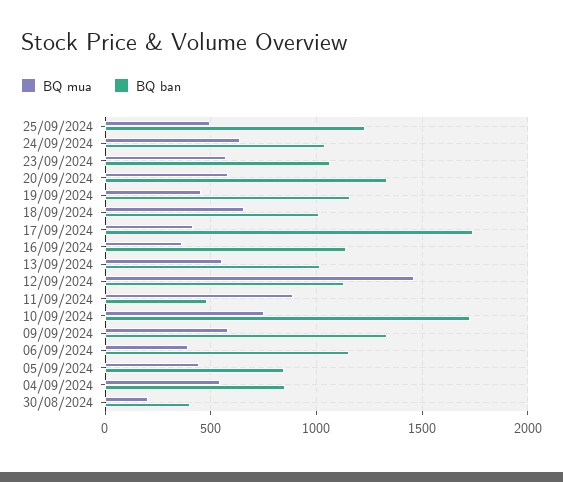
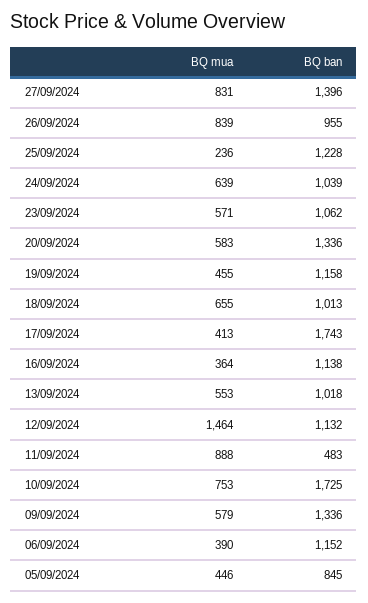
BQ mua, 25/09/2024: 500 -> 236
BQ mua, 04/09/2024: 550 -> none
BQ ban, 04/09/2024: 850 -> none
BQ mua, 30/08/2024: 200 -> none
BQ ban, 30/08/2024: 400 -> none
BQ mua, 27/09/2024: none -> 831
BQ ban, 27/09/2024: none -> 1396
BQ mua, 26/09/2024: none -> 839
BQ ban, 26/09/2024: none -> 955

